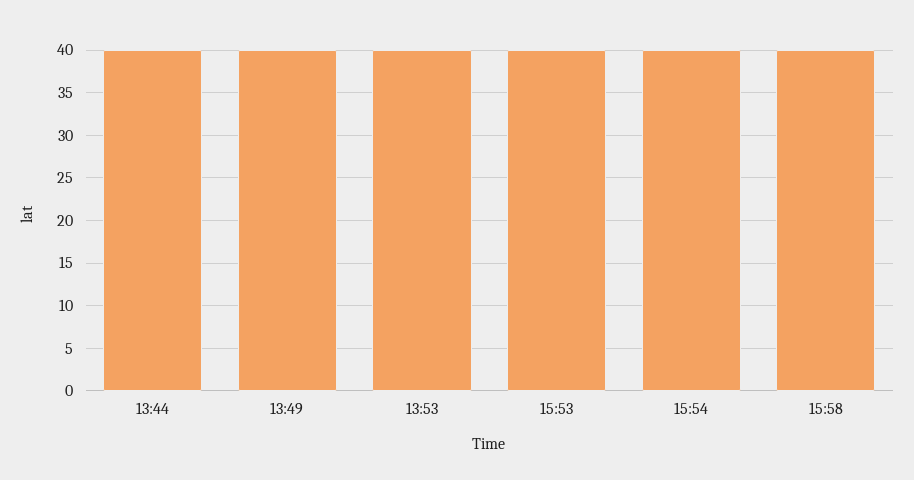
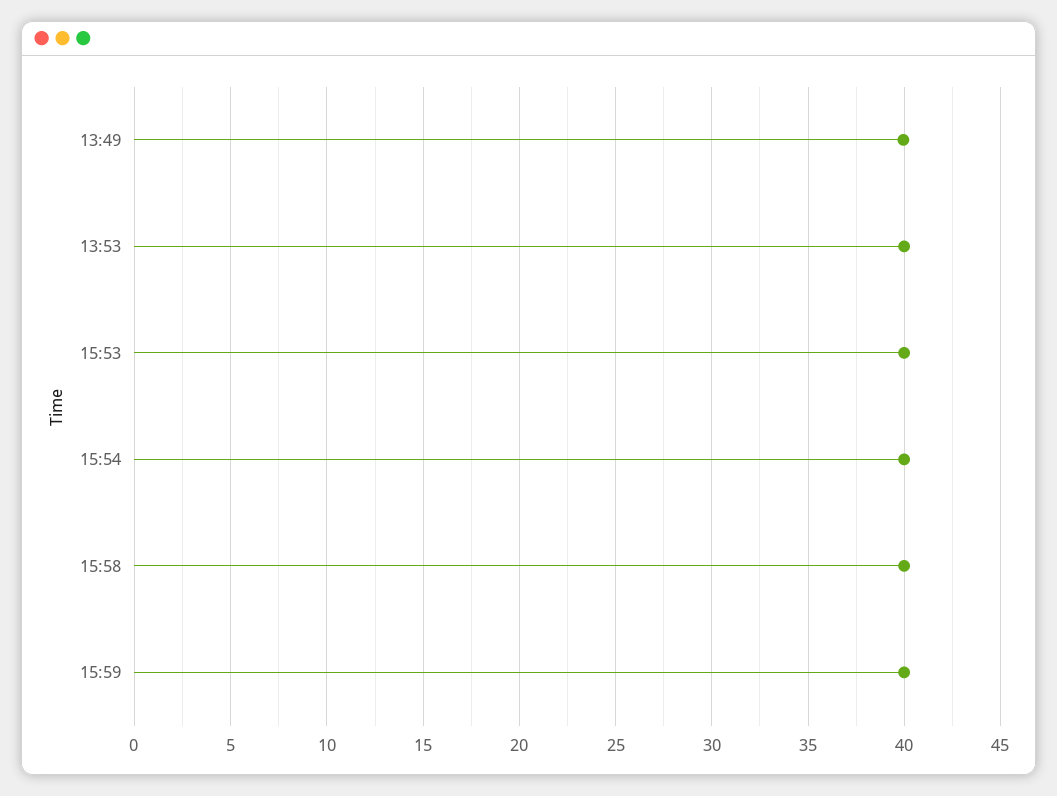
13:44: 40 -> none
15:59: none -> 40

